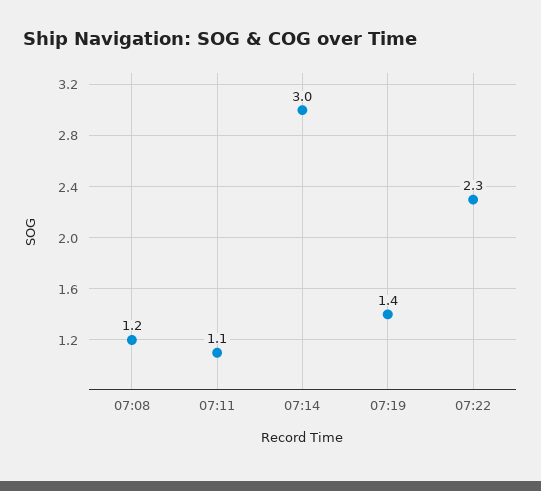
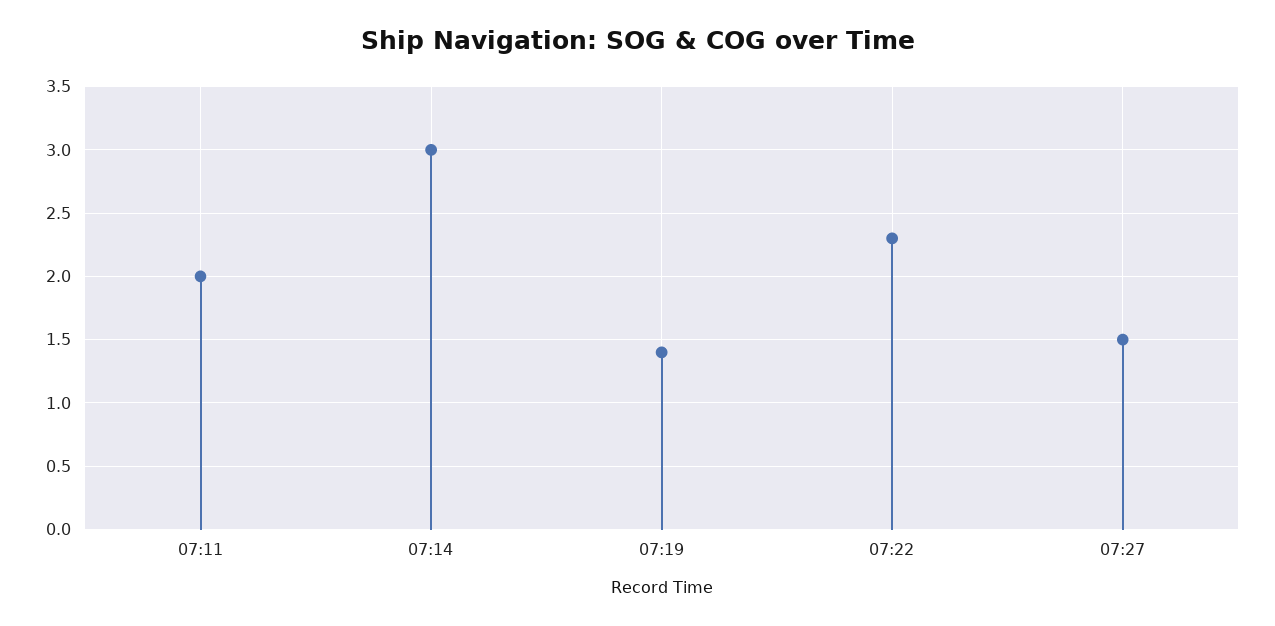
07:08: 1.2 -> none
07:11: 1.1 -> 2
07:27: none -> 1.5

